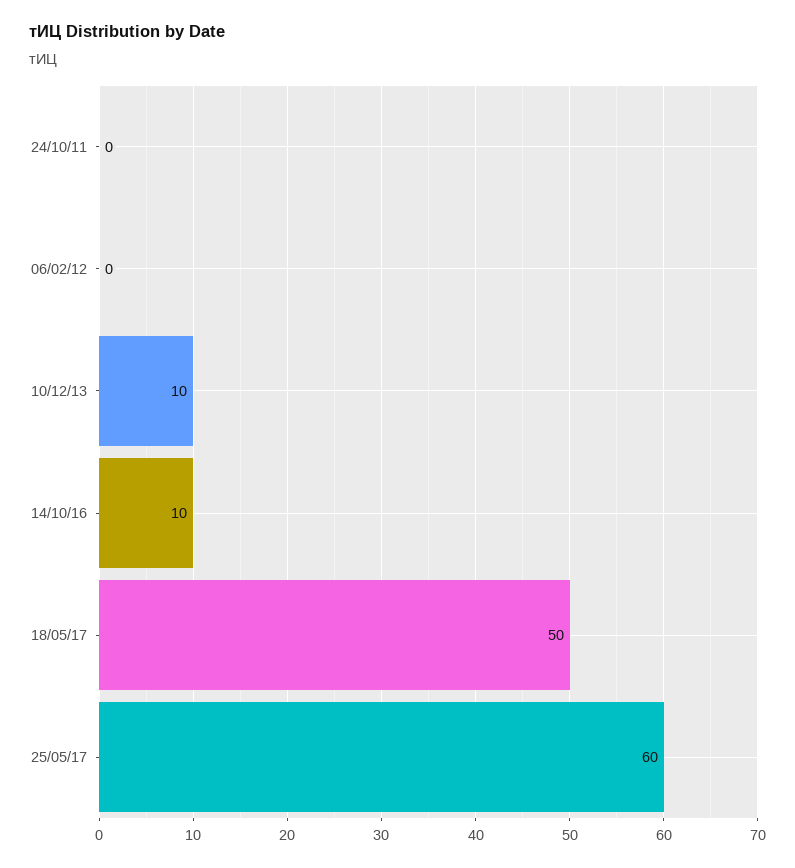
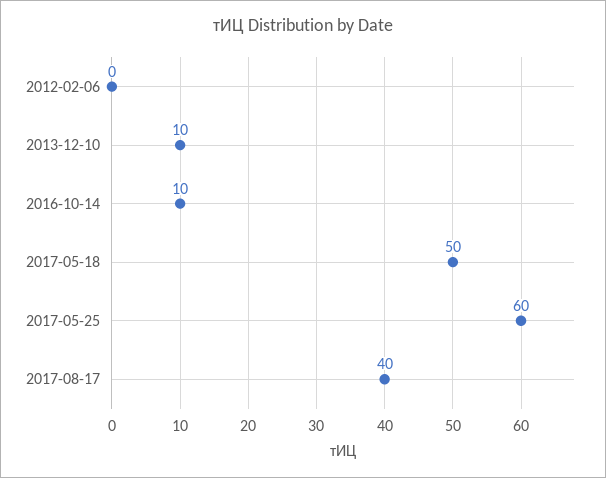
24/10/11: 0 -> none
2017-08-17: none -> 40

